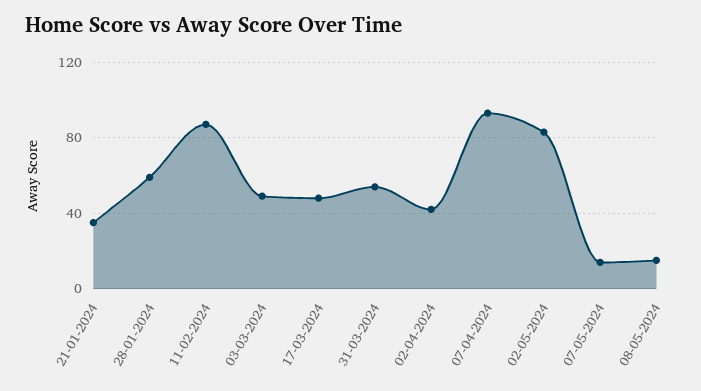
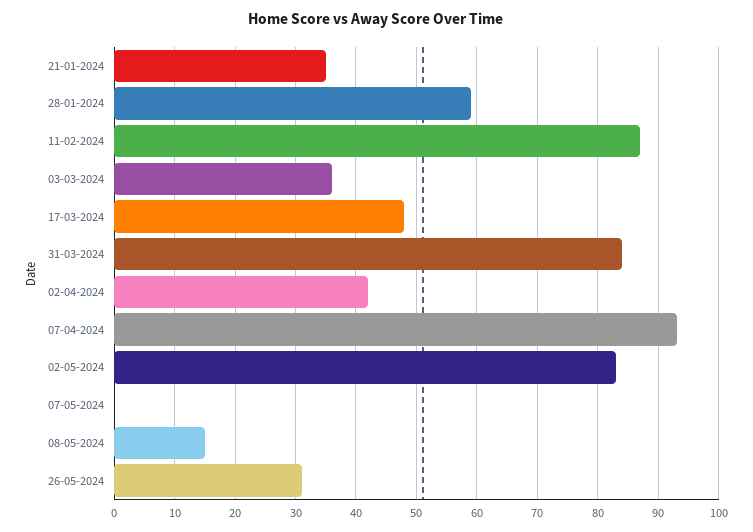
03-03-2024: 50 -> 36
31-03-2024: 55 -> 84
07-05-2024: 15 -> 0
26-05-2024: none -> 31

